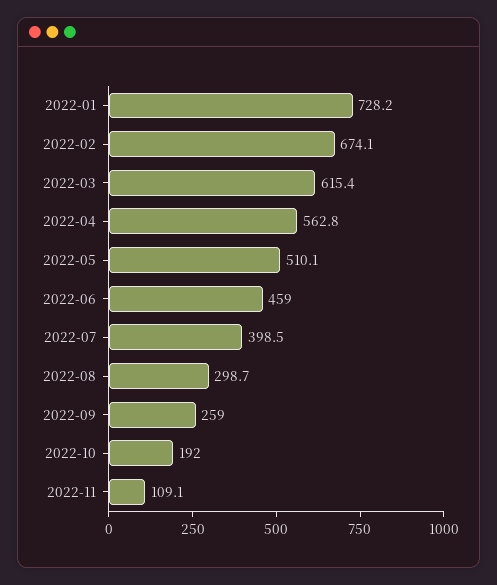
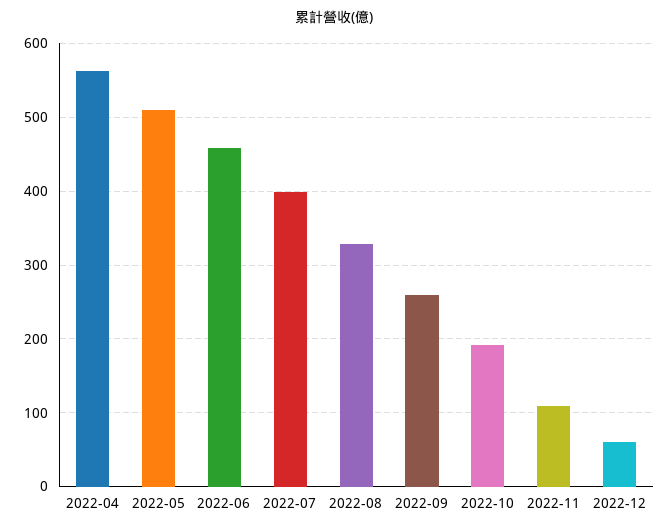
2022-01: 728.2 -> none
2022-02: 674.1 -> none
2022-03: 615.4 -> none
2022-08: 298.7 -> 330
2022-12: none -> 60

